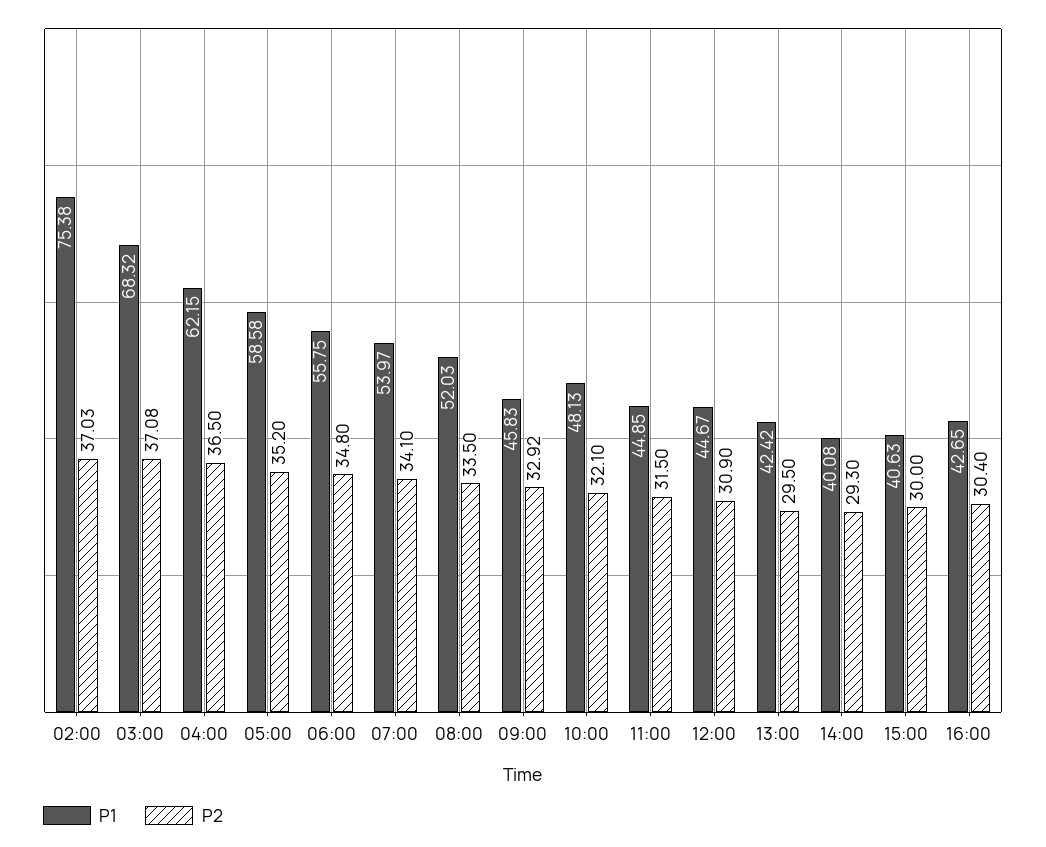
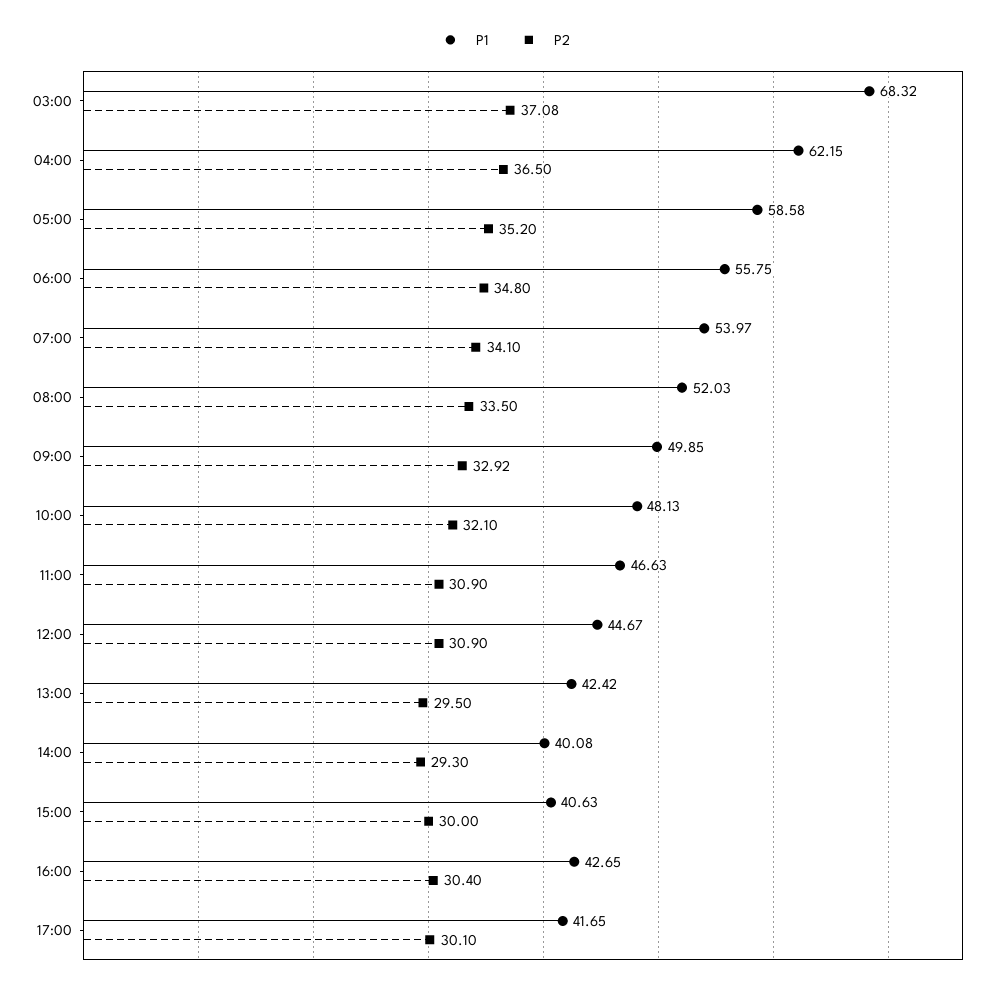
P1, 02:00: 75.38 -> none
P2, 02:00: 37.03 -> none
P1, 09:00: 45.83 -> 49.85
P1, 11:00: 44.85 -> 46.63
P2, 11:00: 31.5 -> 30.9
P1, 17:00: none -> 41.65
P2, 17:00: none -> 30.1

